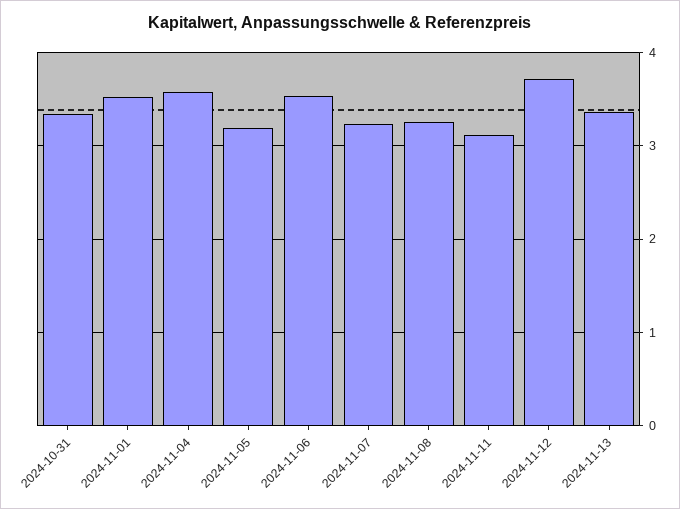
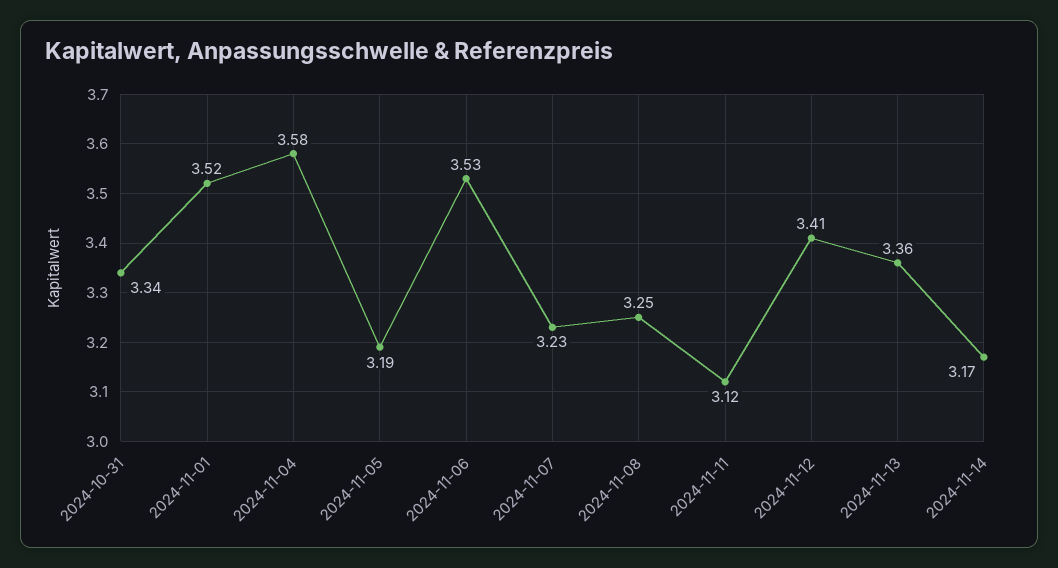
2024-11-12: 3.7 -> 3.41
2024-11-14: none -> 3.17

